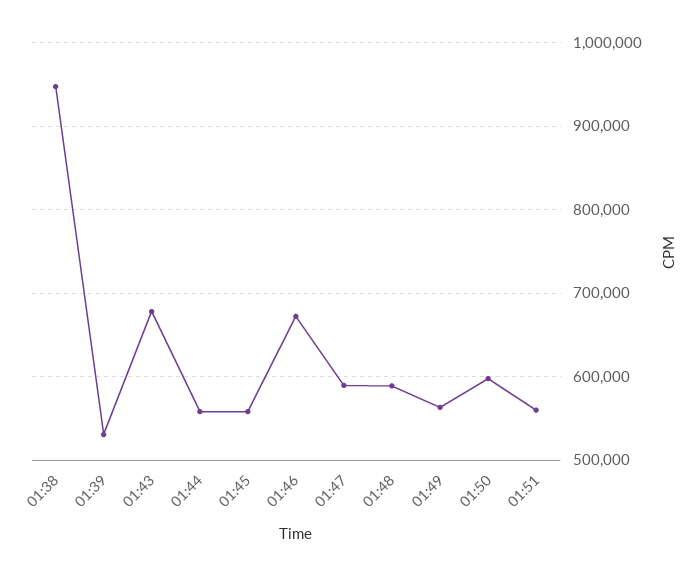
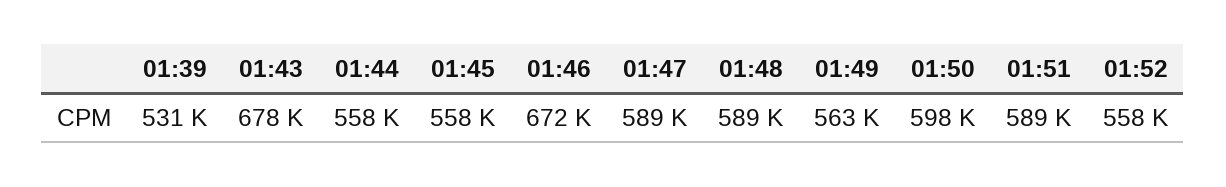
01:38: 950000 -> none
01:51: 560000 -> 589000
01:52: none -> 558000

